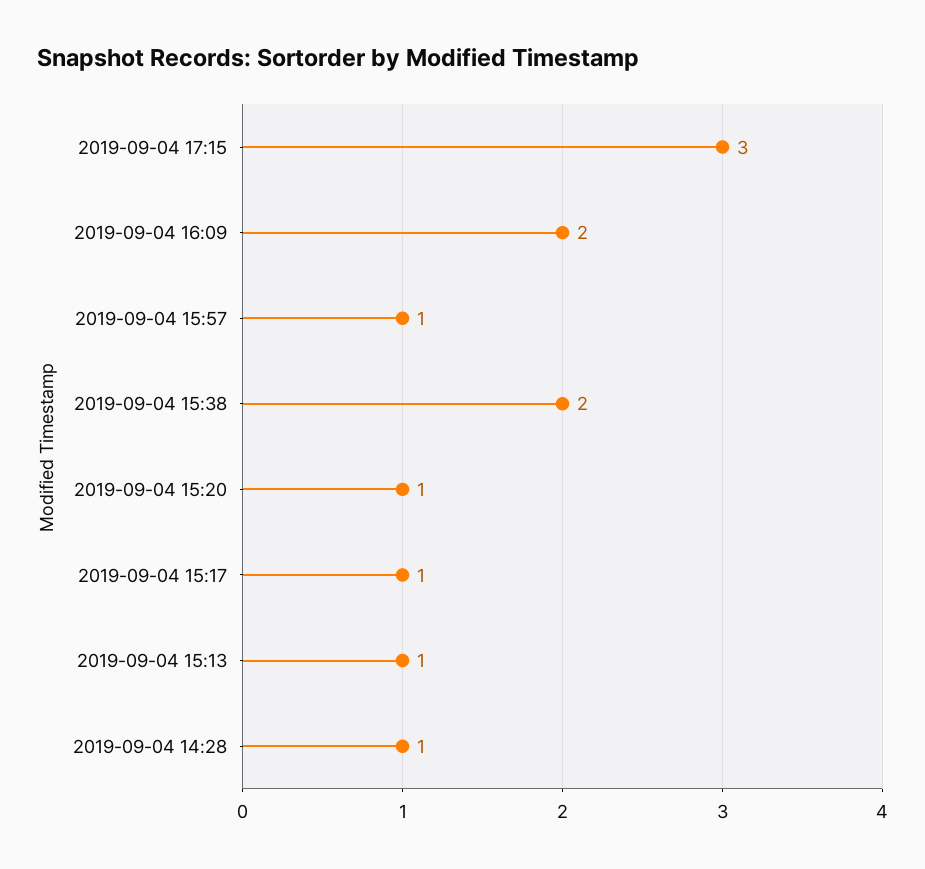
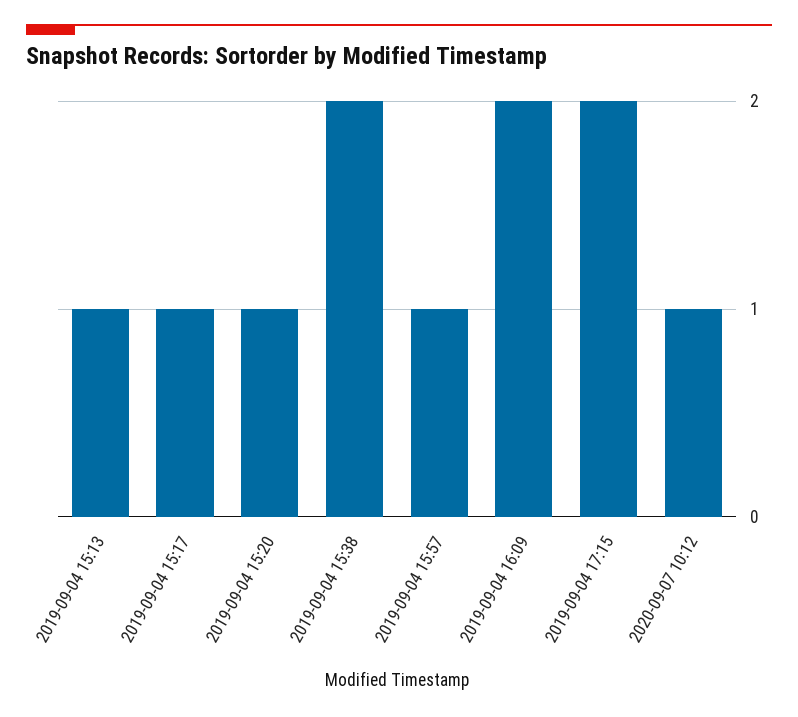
2019-09-04 17:15: 3 -> 2
2019-09-04 14:28: 1 -> none
2020-09-07 10:12: none -> 1

